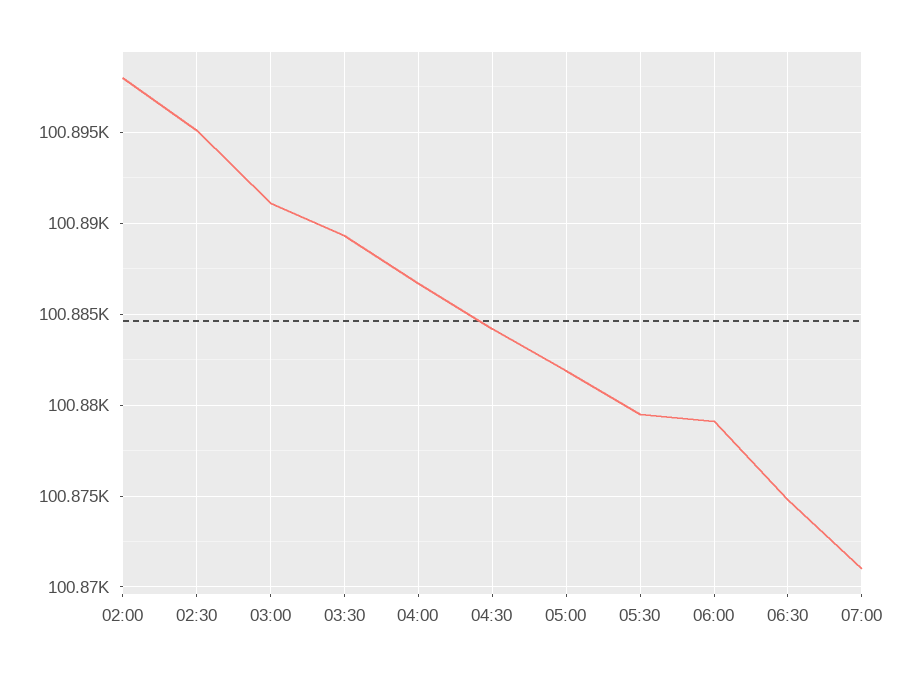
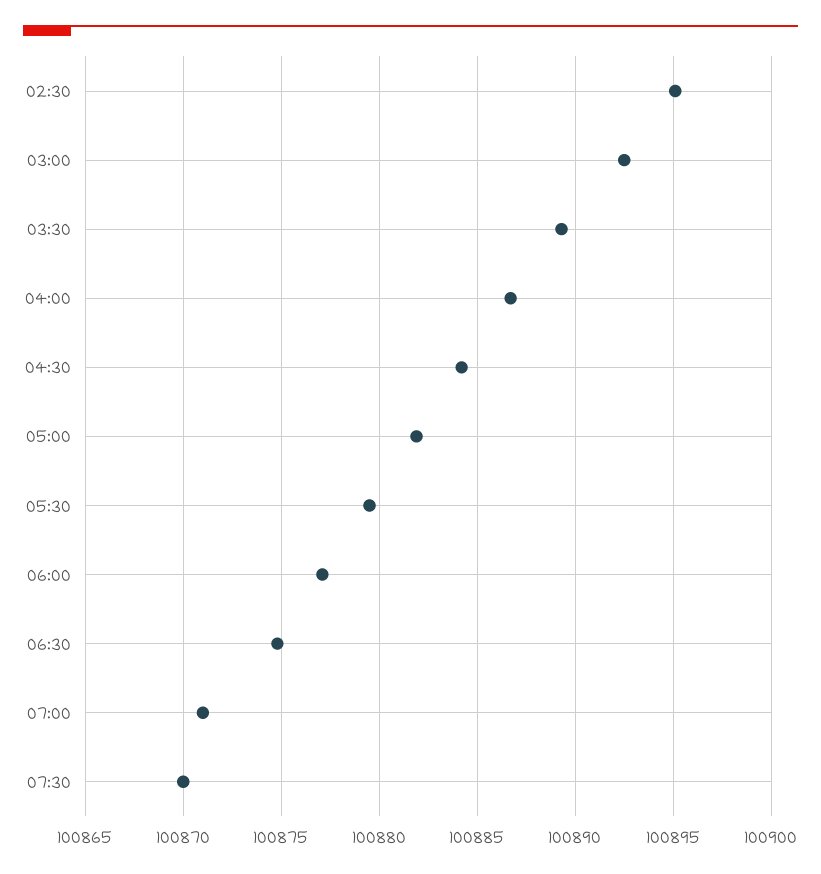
02:00: 100898 -> none
03:00: 100891 -> 100892.5
06:00: 100879 -> 100877
07:30: none -> 100870

